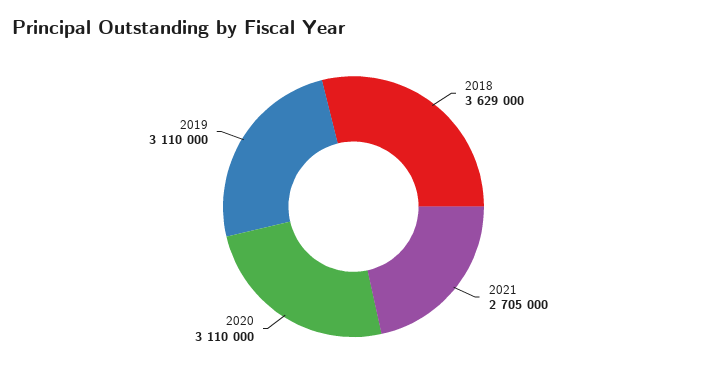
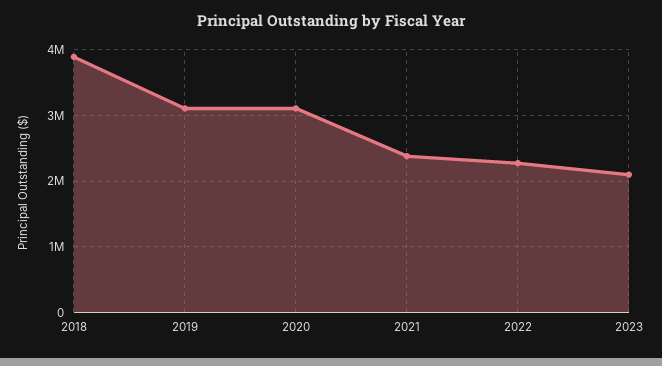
2018: 3629000 -> 3900000
2021: 2705000 -> 2400000
2022: none -> 2300000
2023: none -> 2100000

